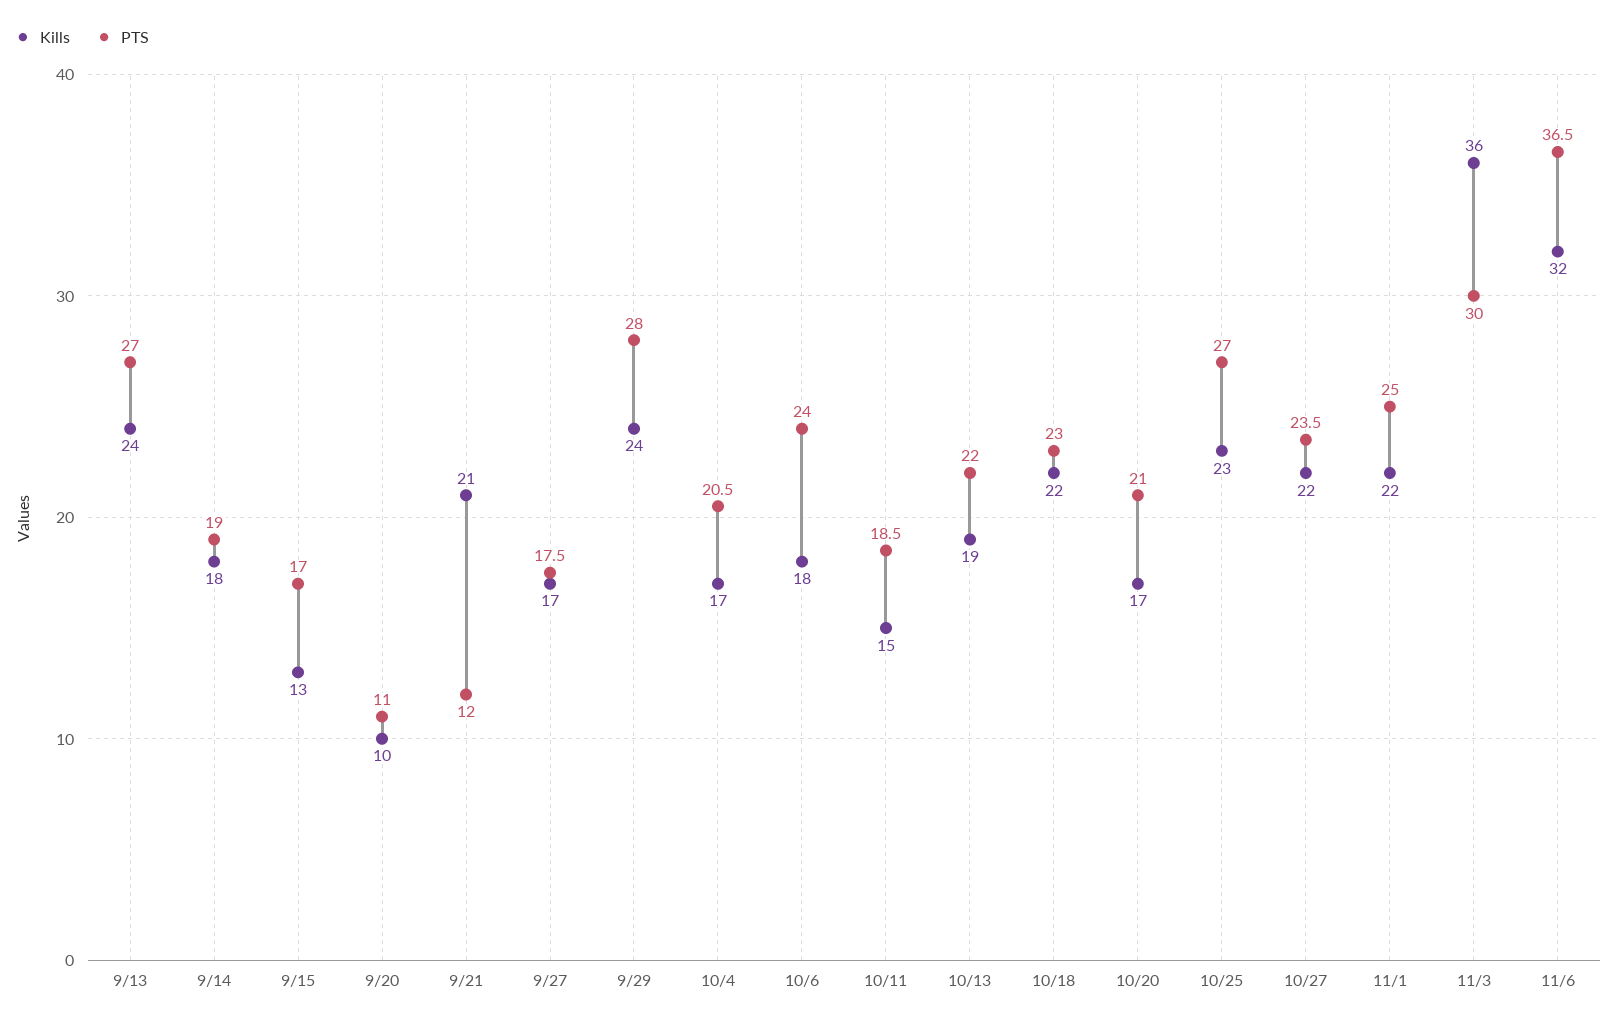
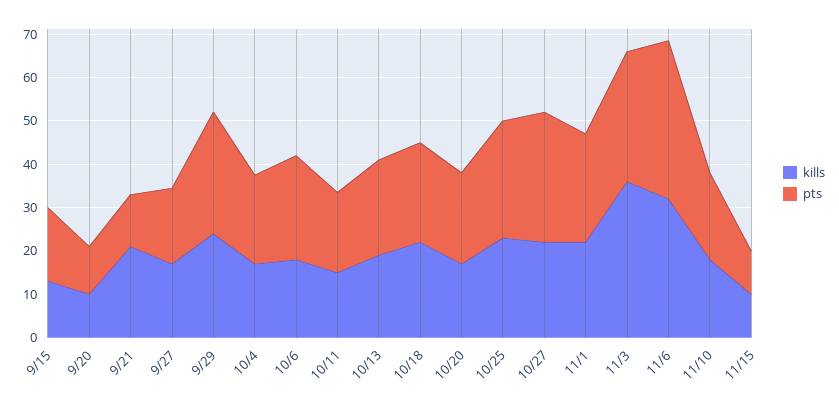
Kills, 9/13: 24 -> none
PTS, 9/13: 27 -> none
Kills, 9/14: 18 -> none
PTS, 9/14: 19 -> none
PTS, 10/27: 23.5 -> 30
Kills, 11/10: none -> 18
PTS, 11/10: none -> 20
Kills, 11/15: none -> 10
PTS, 11/15: none -> 10

